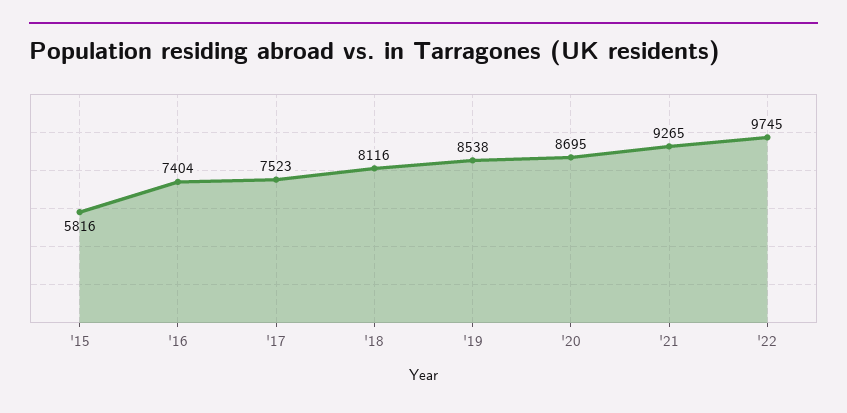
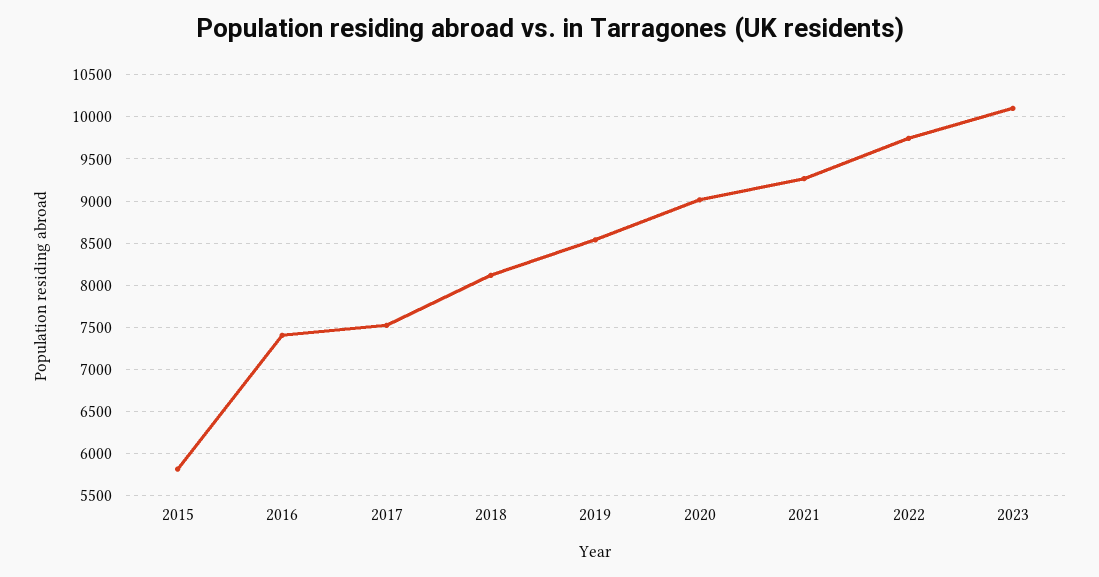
'20: 8695 -> 9000
2023: none -> 10100

